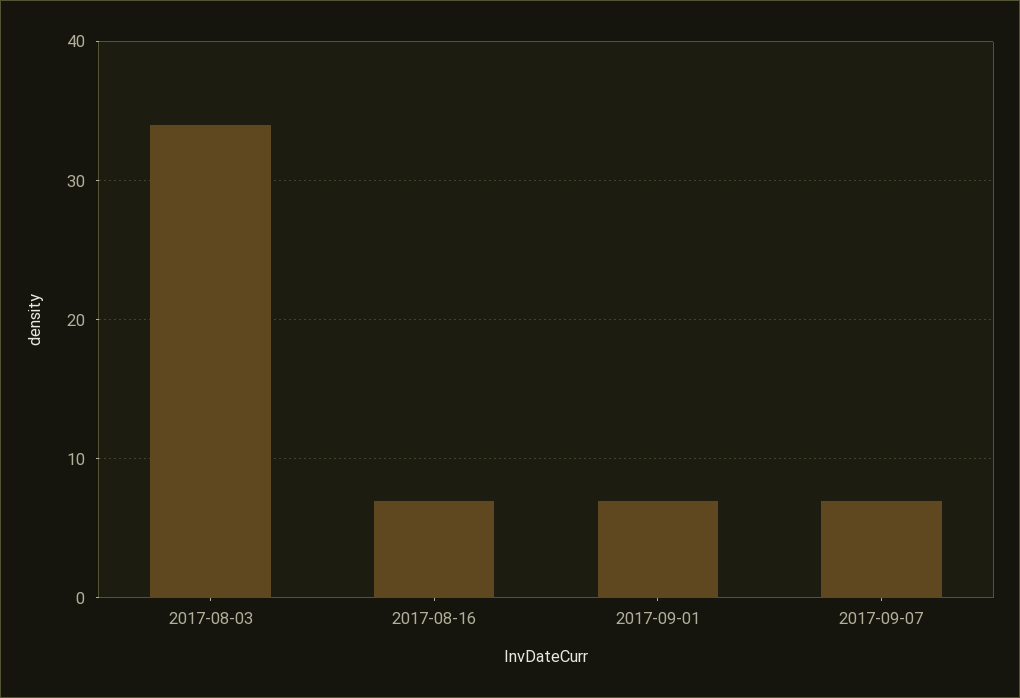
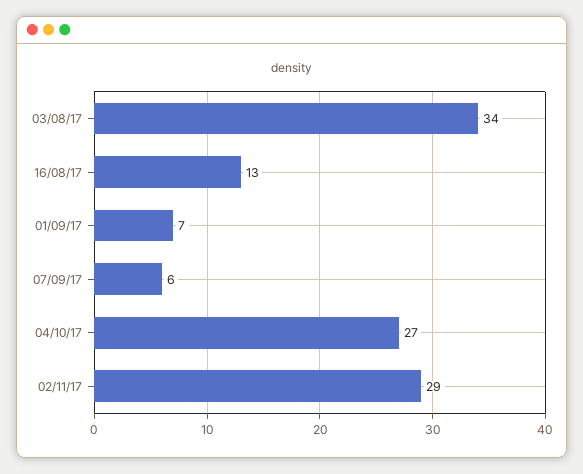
2017-08-16: 7 -> 13
2017-09-07: 7 -> 6
04/10/17: none -> 27
02/11/17: none -> 29

